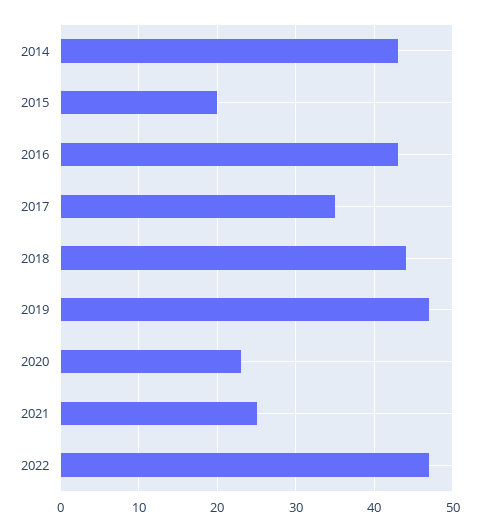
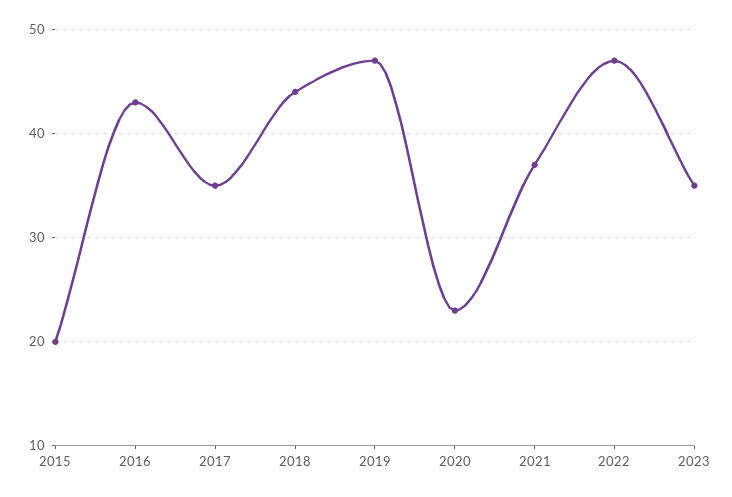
2014: 43 -> none
2021: 25 -> 37
2023: none -> 35

